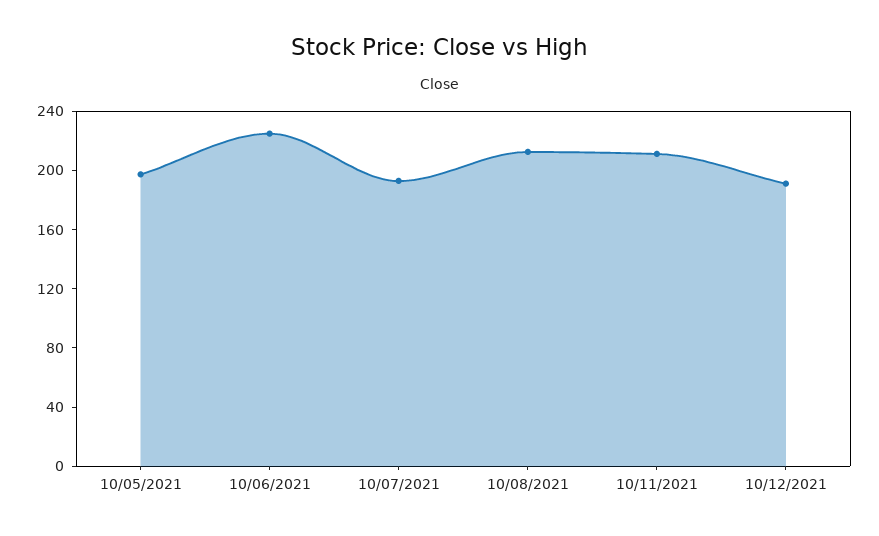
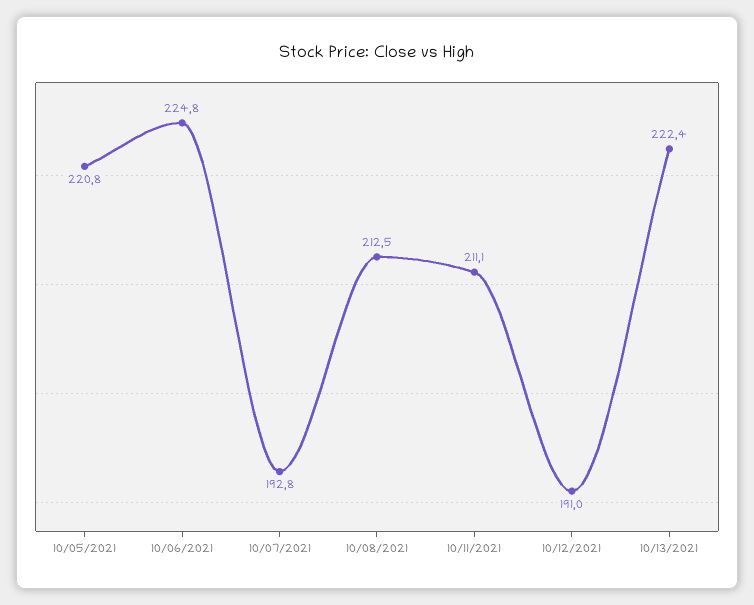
10/05/2021: 200 -> 220.8
10/13/2021: none -> 222.4

